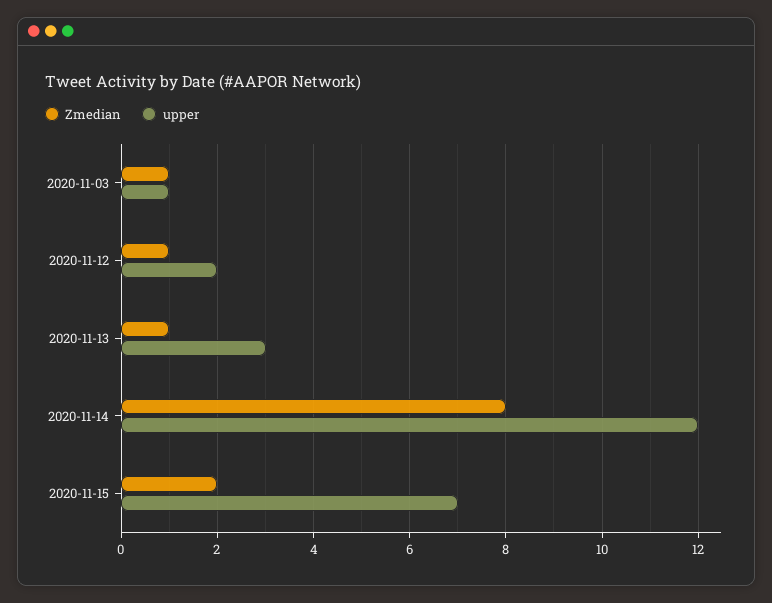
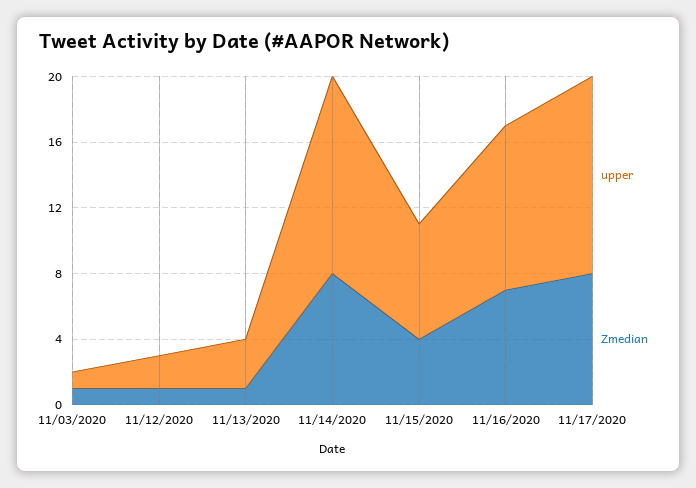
Zmedian, 2020-11-15: 2 -> 4
upper, 11/16/2020: none -> 10
Zmedian, 11/16/2020: none -> 7
upper, 11/17/2020: none -> 12
Zmedian, 11/17/2020: none -> 8

